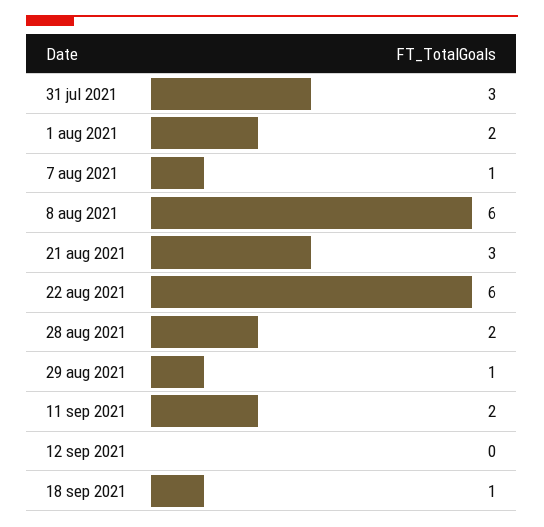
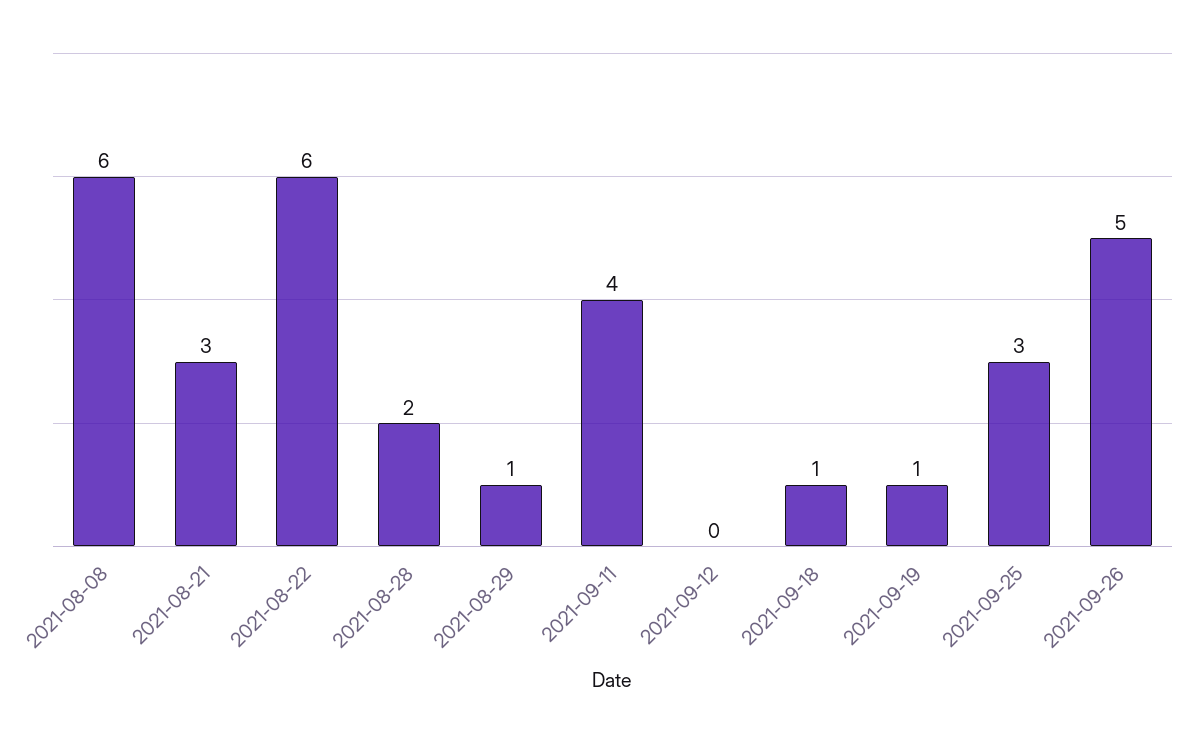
31 jul 2021: 3 -> none
1 aug 2021: 2 -> none
7 aug 2021: 1 -> none
11 sep 2021: 2 -> 4
2021-09-19: none -> 1
2021-09-25: none -> 3
2021-09-26: none -> 5

